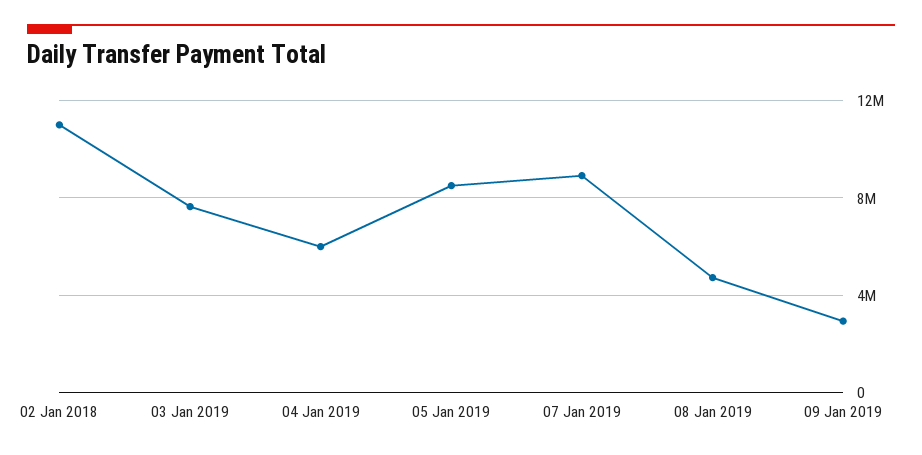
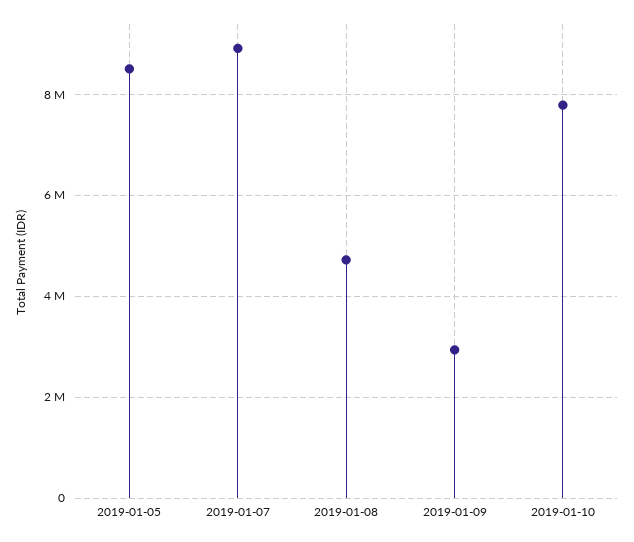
02 Jan 2018: 11000000 -> none
03 Jan 2019: 7500000 -> none
04 Jan 2019: 6000000 -> none
2019-01-10: none -> 7800000

